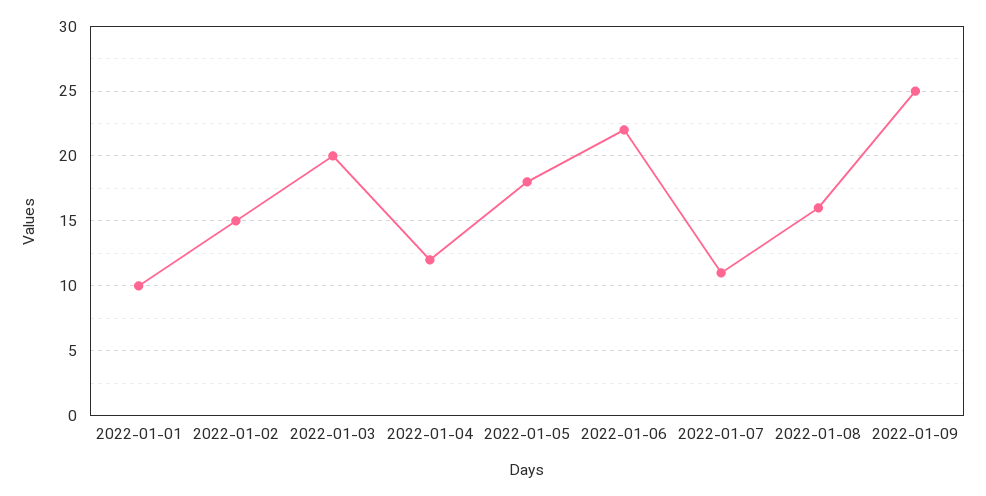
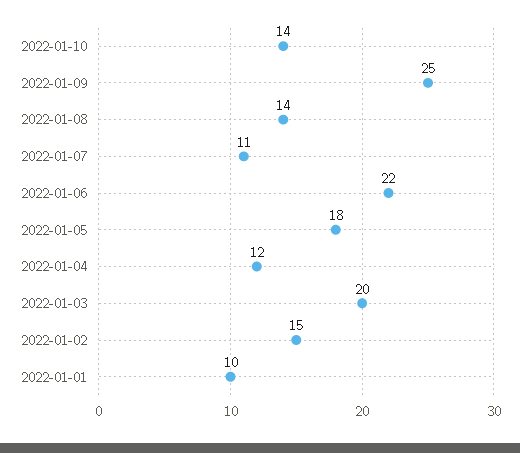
2022-01-08: 16 -> 14
2022-01-10: none -> 14

